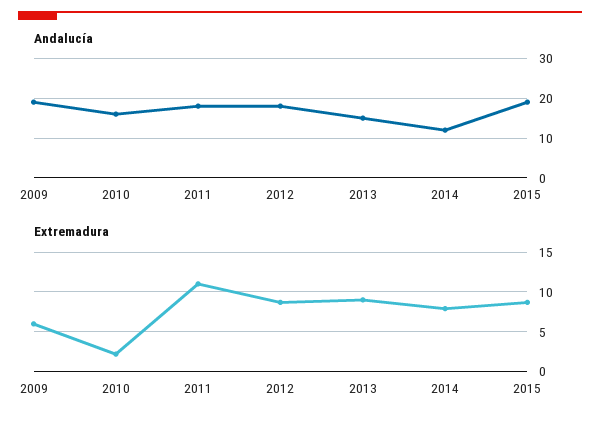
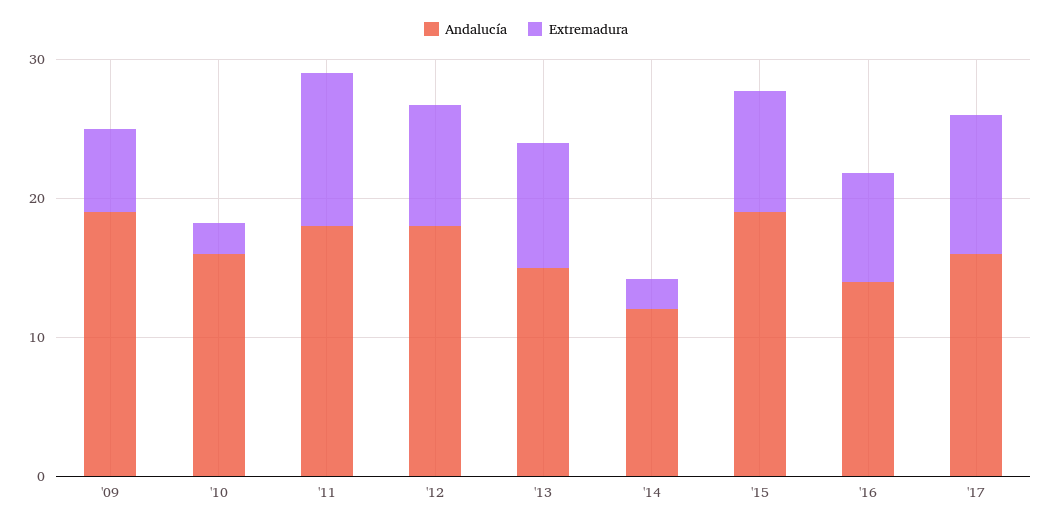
Extremadura, 2014: 8 -> 2
Andalucía, '16: none -> 14
Extremadura, '16: none -> 8
Andalucía, '17: none -> 16
Extremadura, '17: none -> 10

